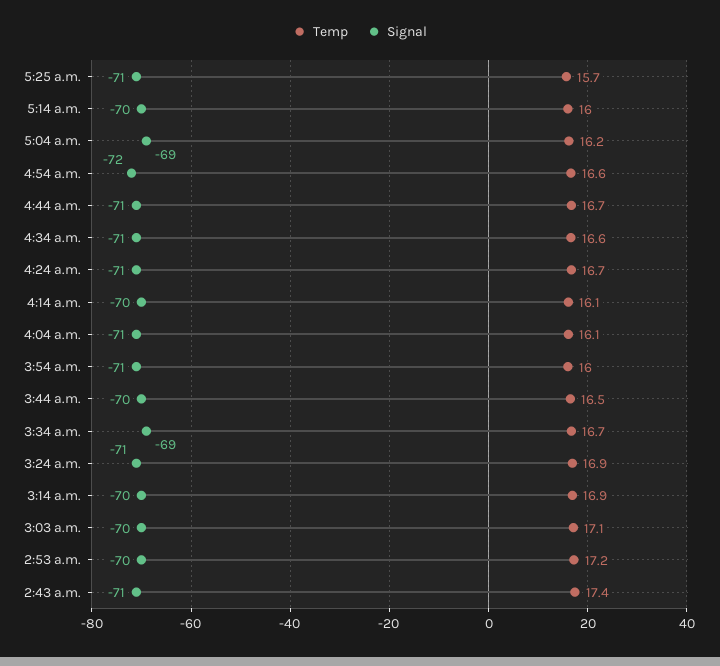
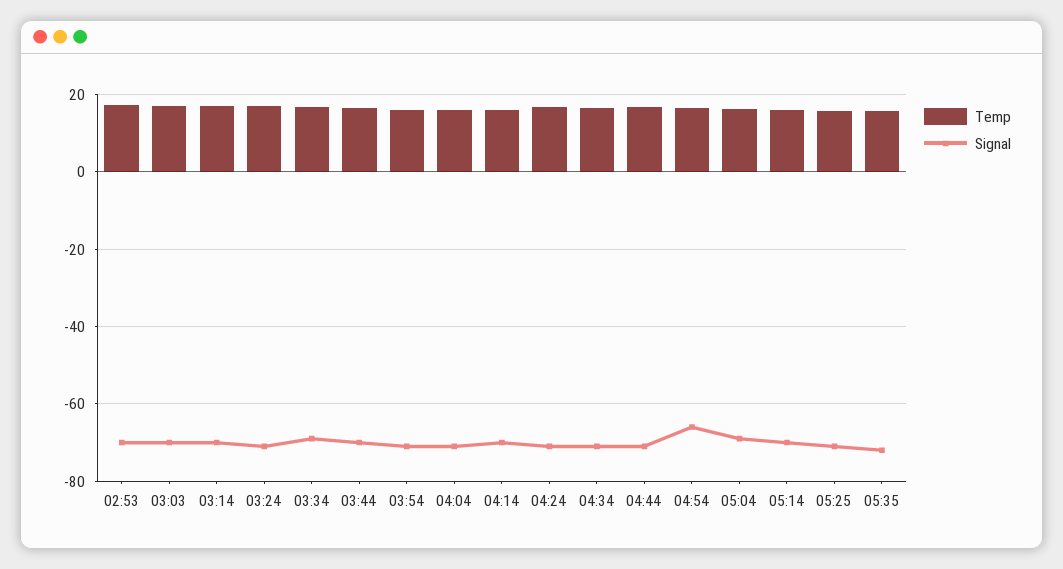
Signal, 4:54 a.m.: -72 -> -66
Temp, 2:43 a.m.: 17.4 -> none
Signal, 2:43 a.m.: -71 -> none
Temp, 05:35: none -> 16
Signal, 05:35: none -> -72

